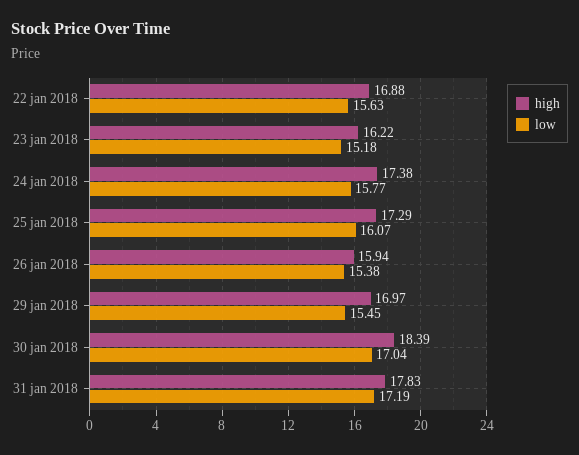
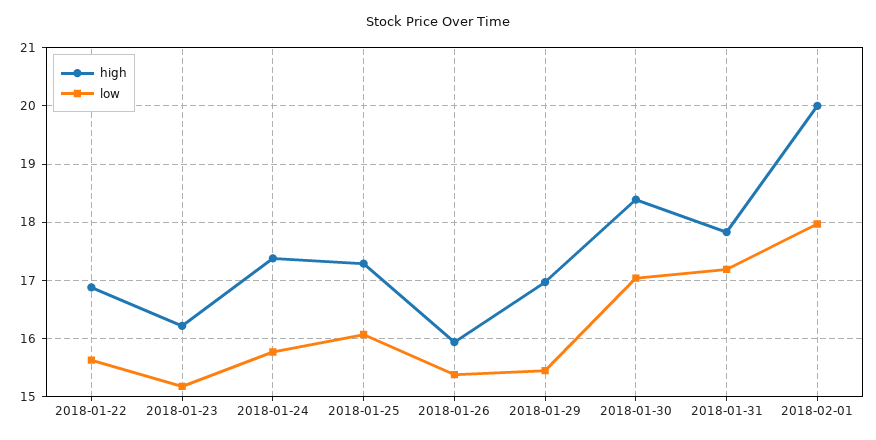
high, 2018-02-01: none -> 20
low, 2018-02-01: none -> 18

